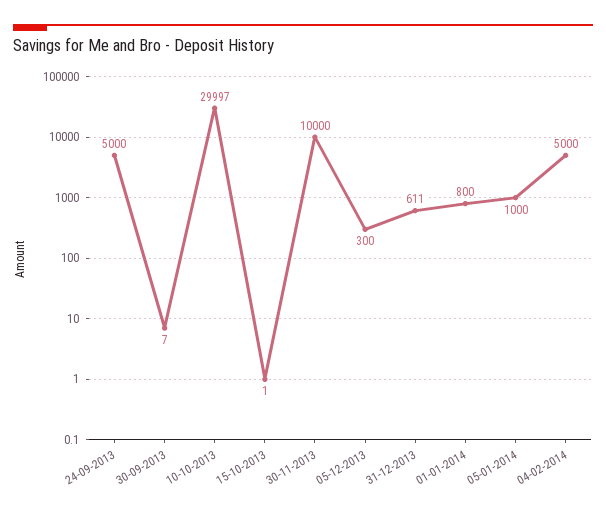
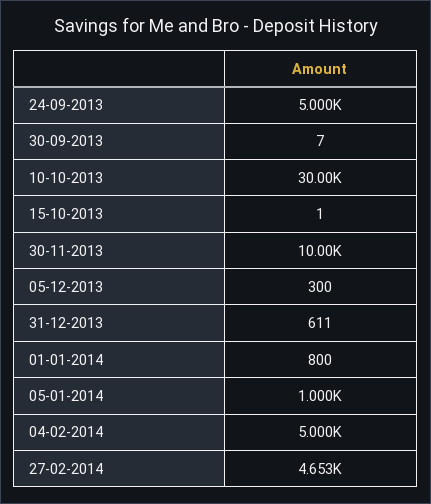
10-10-2013: 29997 -> 30000
27-02-2014: none -> 4653

